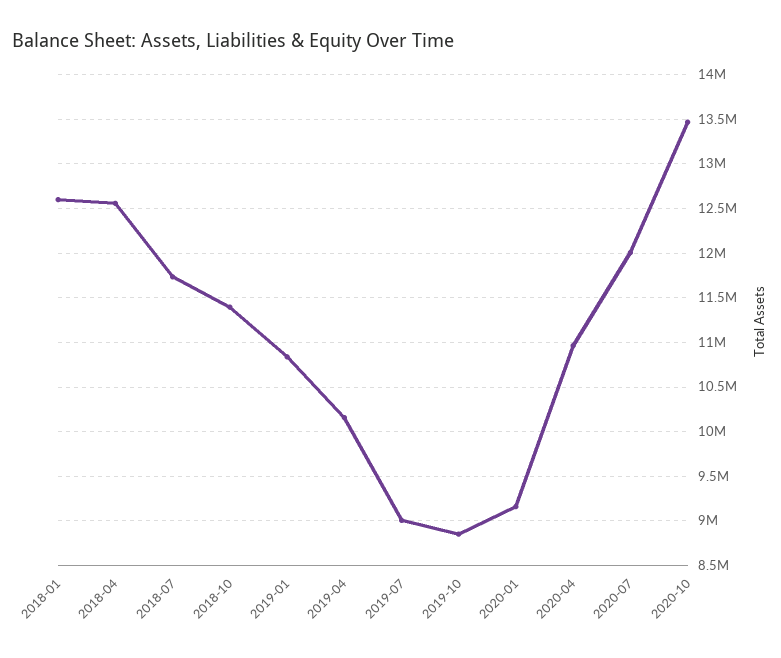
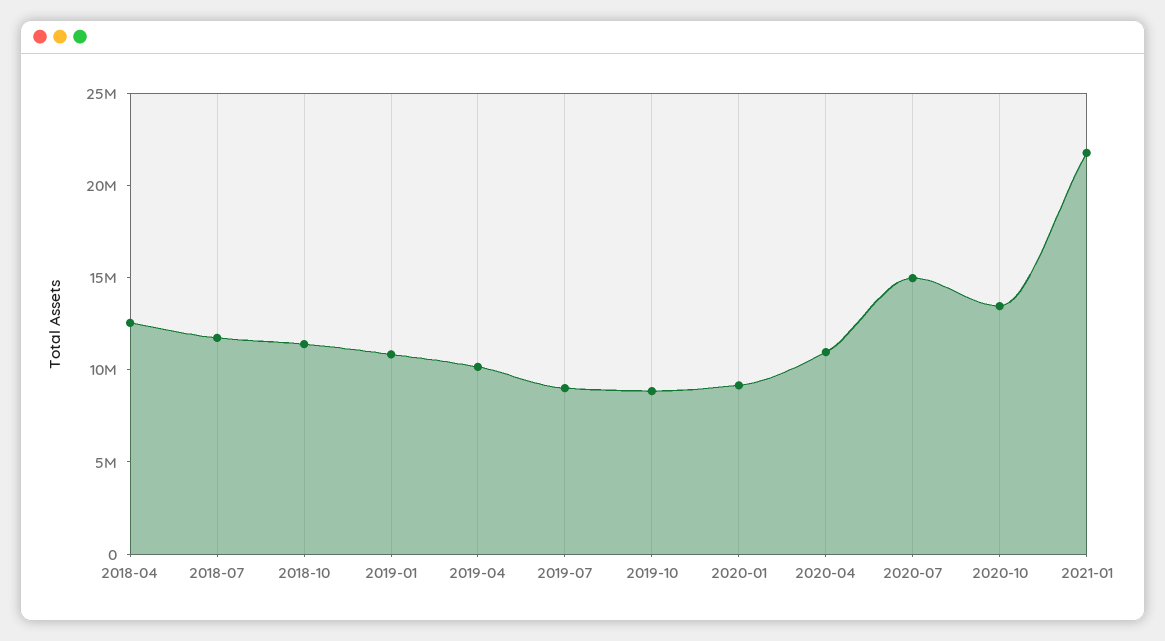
2018-01: 12600000 -> none
2020-07: 12000000 -> 15000000
2021-01: none -> 22000000

